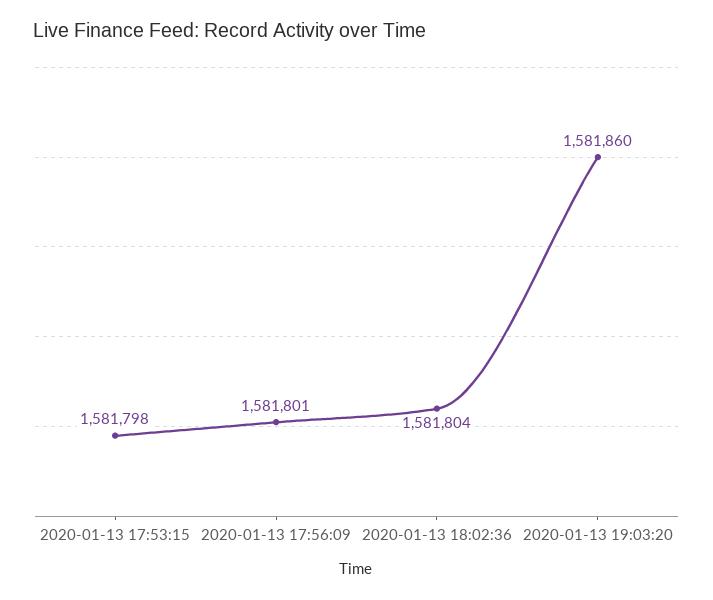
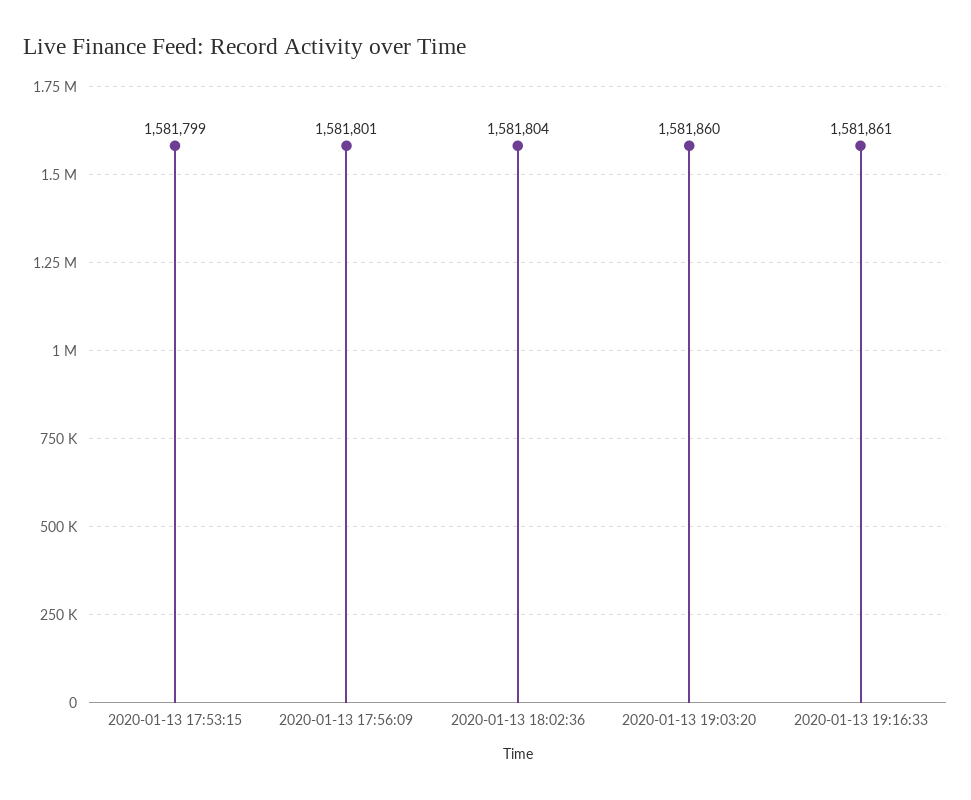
2020-01-13 17:53:15: 1581798 -> 1581799
2020-01-13 19:16:33: none -> 1581861

